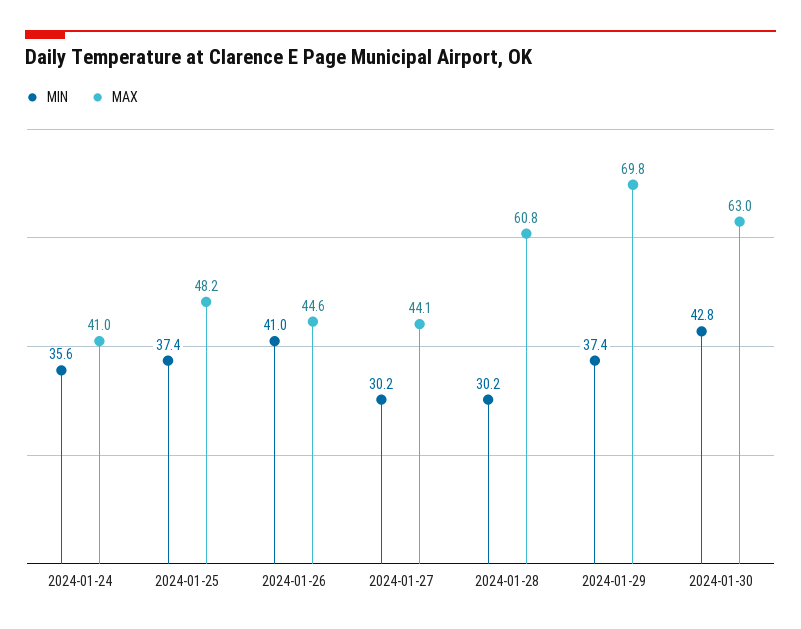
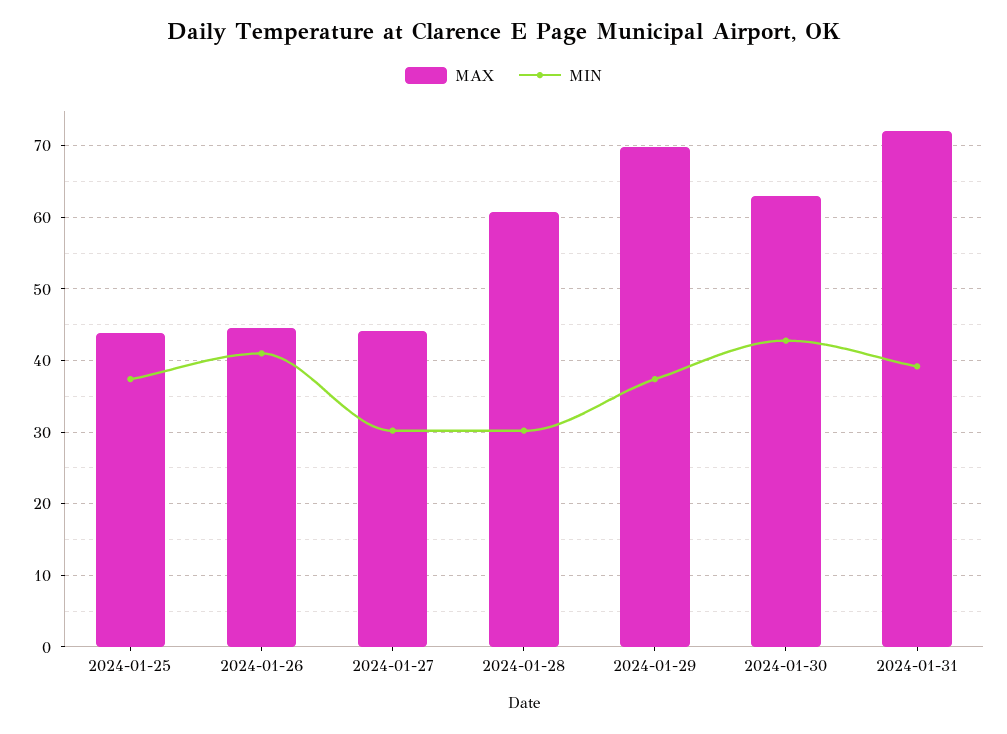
MIN, 2024-01-24: 35.6 -> none
MAX, 2024-01-24: 41 -> none
MAX, 2024-01-25: 48.2 -> 44
MAX, 2024-01-31: none -> 72
MIN, 2024-01-31: none -> 39

